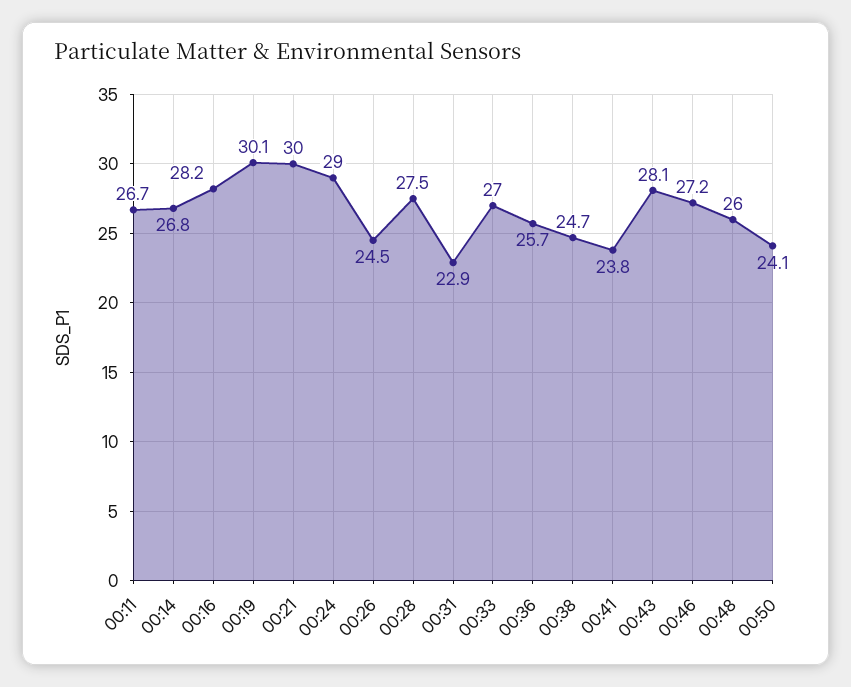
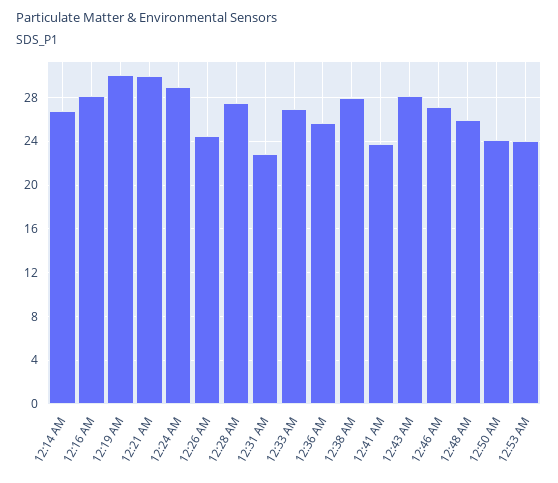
00:11: 26.7 -> none
00:38: 24.7 -> 28
12:53 AM: none -> 24

